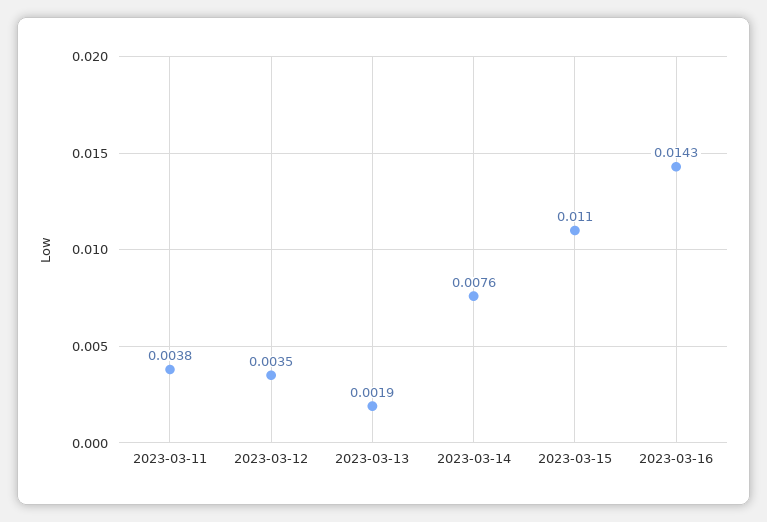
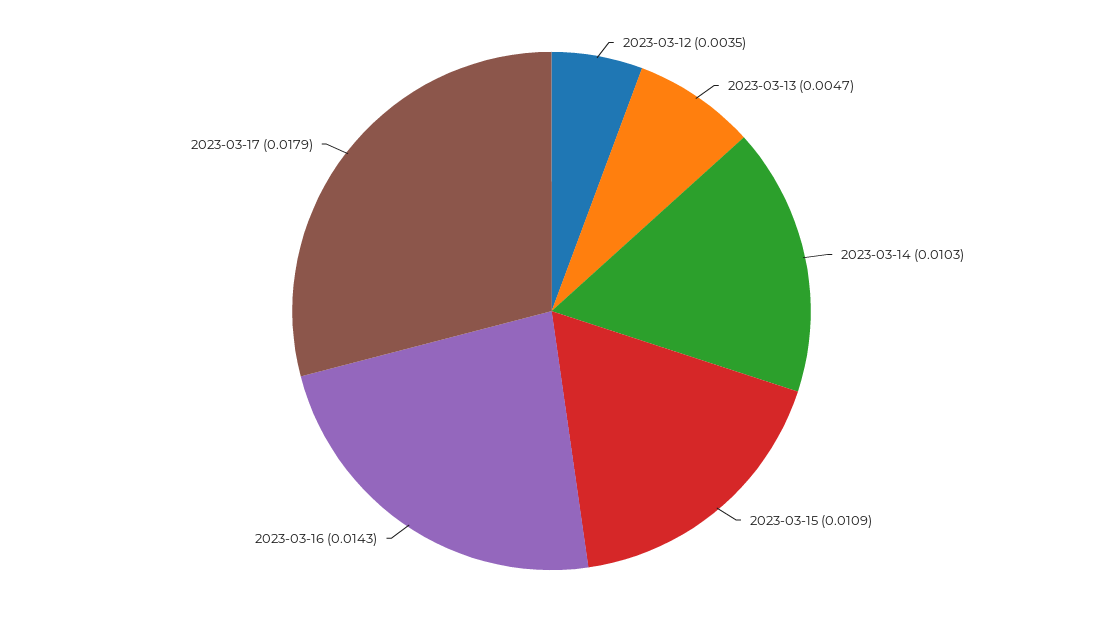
2023-03-11: 0.0038 -> none
2023-03-13: 0.0019 -> 0.0047
2023-03-14: 0.0076 -> 0.0103
2023-03-15: 0.011 -> 0.0109
2023-03-17: none -> 0.0179

